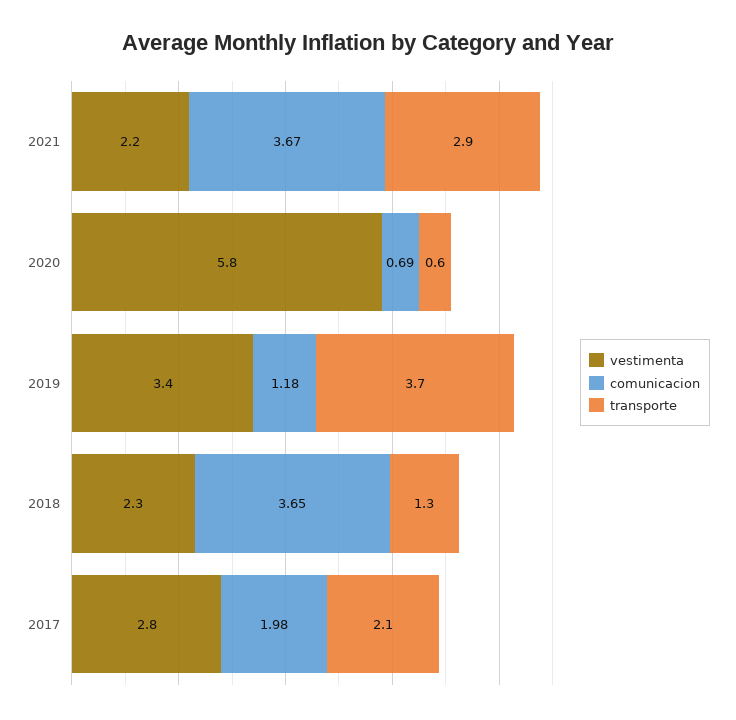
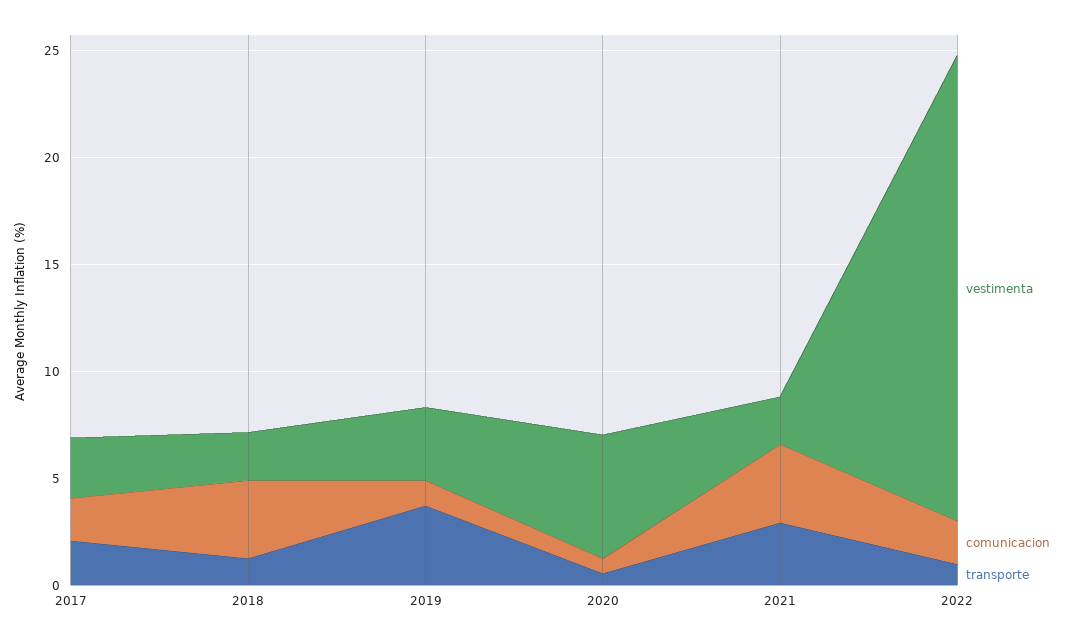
vestimenta, 2022: none -> 22
comunicacion, 2022: none -> 2
transporte, 2022: none -> 1

